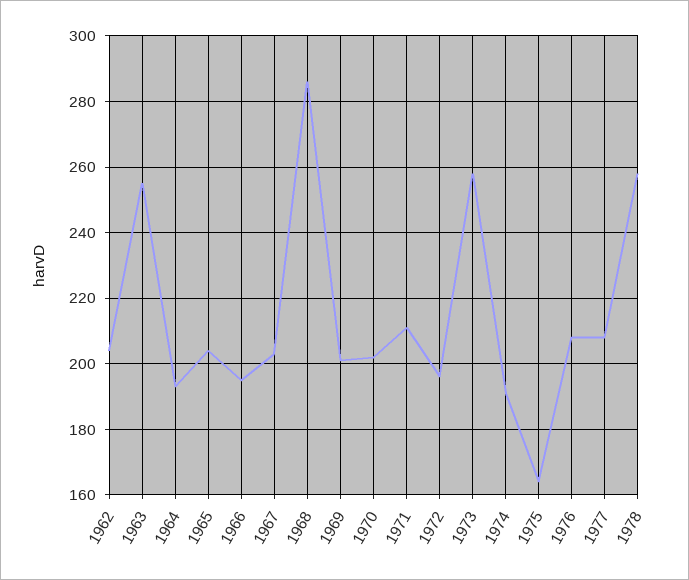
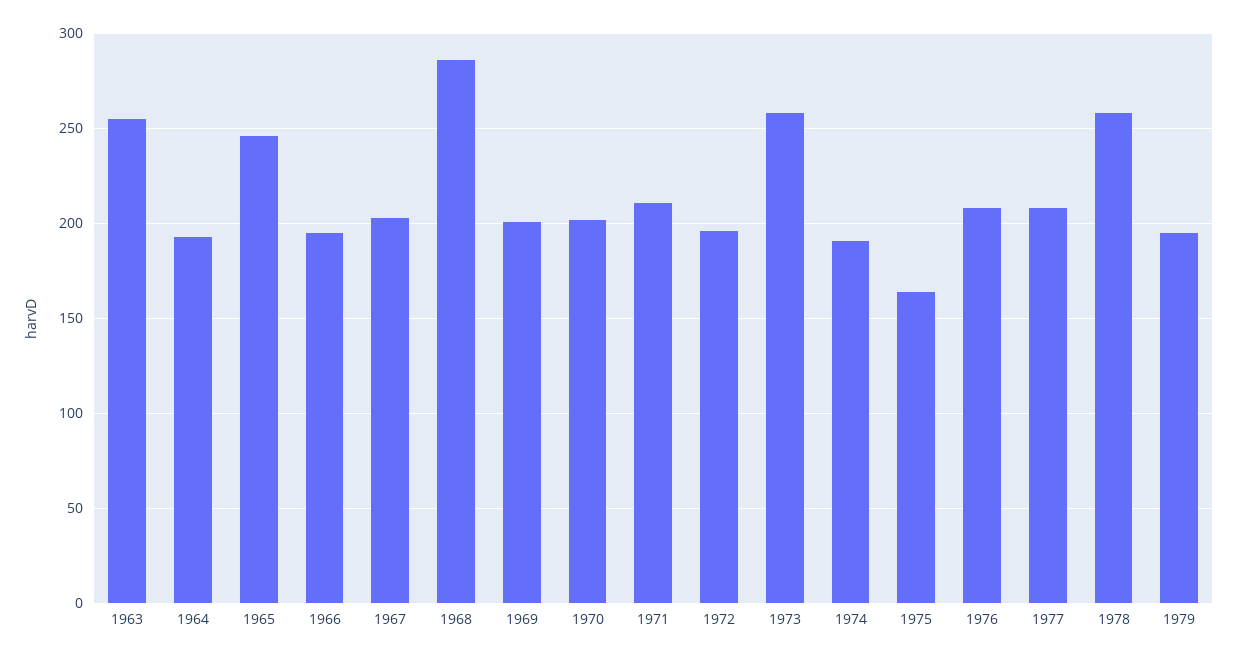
1962: 205 -> none
1965: 205 -> 245
1979: none -> 195

